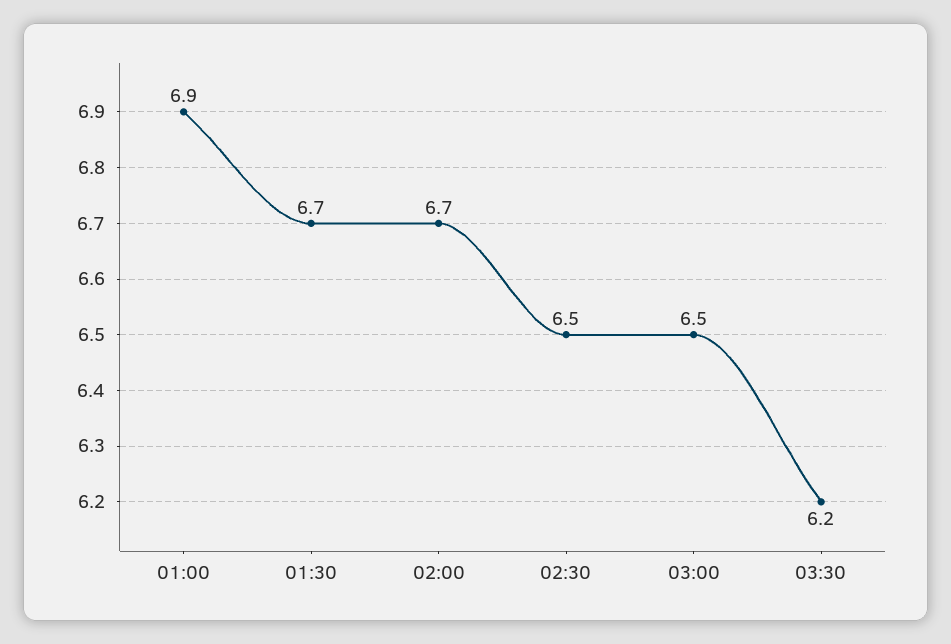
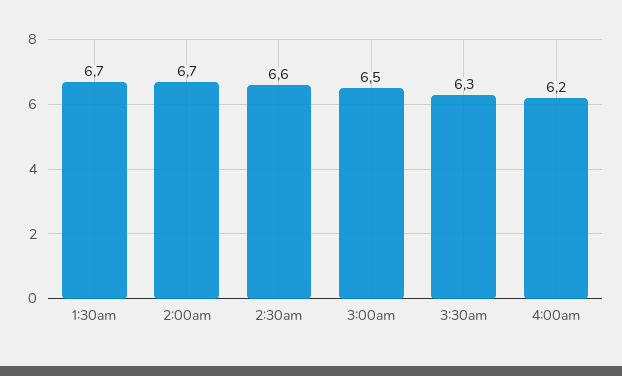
01:00: 6.9 -> none
02:30: 6.5 -> 6.6
03:30: 6.2 -> 6.3
4:00am: none -> 6.2

